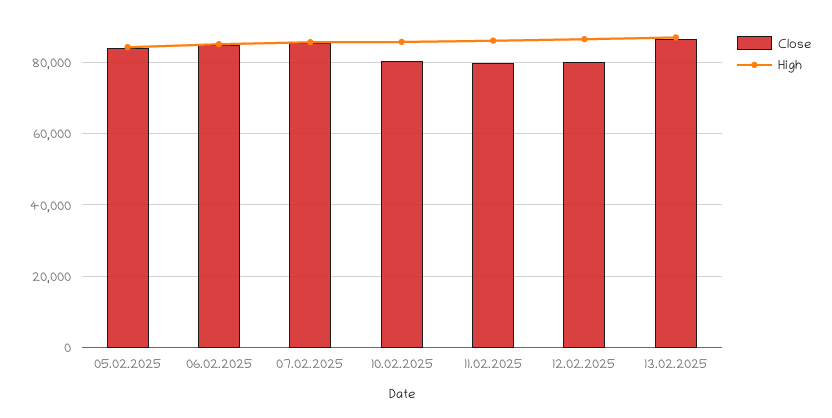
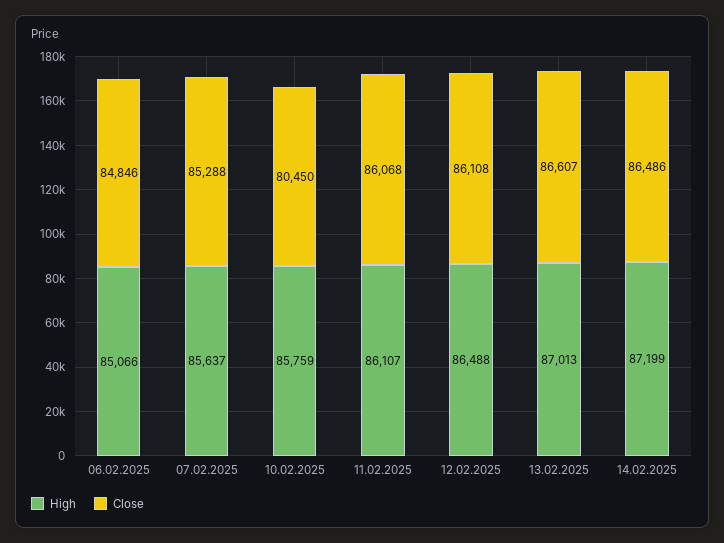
Close, 05.02.2025: 84000 -> none
High, 05.02.2025: 84000 -> none
Close, 11.02.2025: 80000 -> 86068
Close, 12.02.2025: 80000 -> 86108
High, 14.02.2025: none -> 87199
Close, 14.02.2025: none -> 86486

